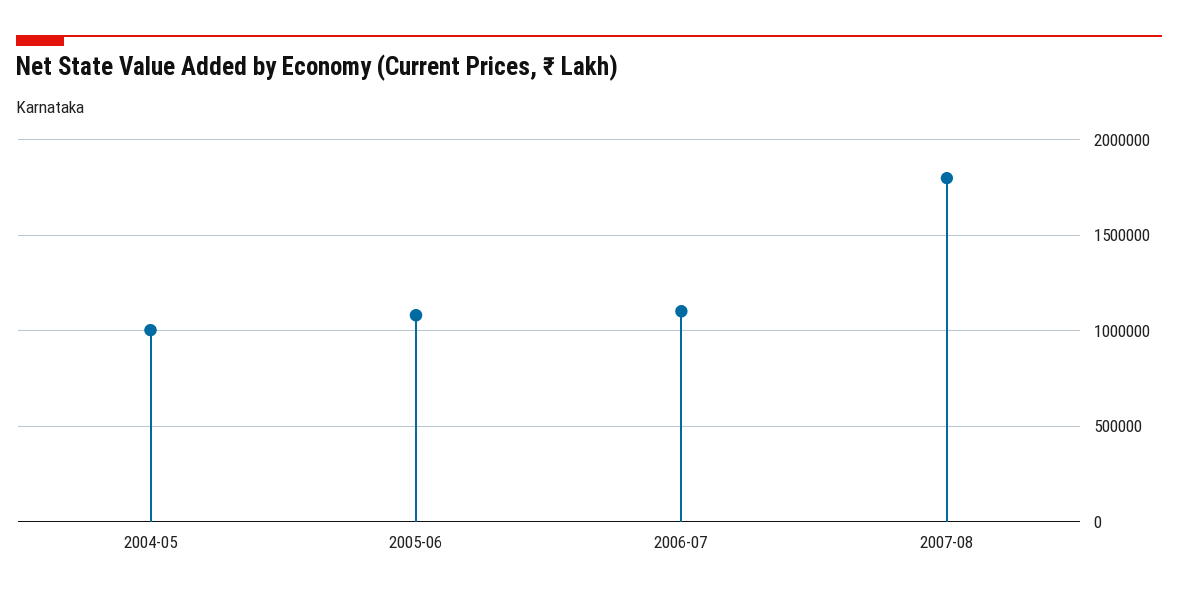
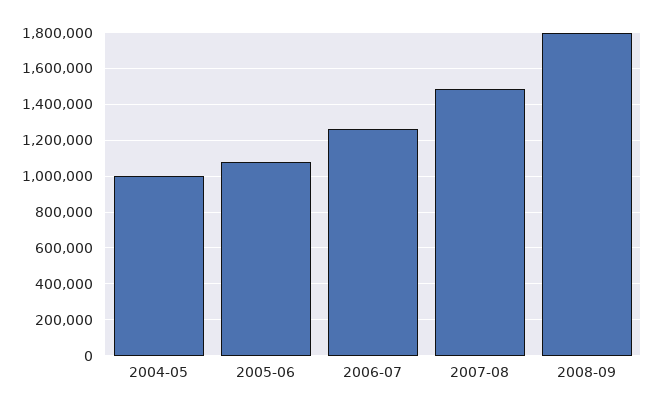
2006-07: 1100000 -> 1250000
2007-08: 1800000 -> 1500000
2008-09: none -> 1800000

